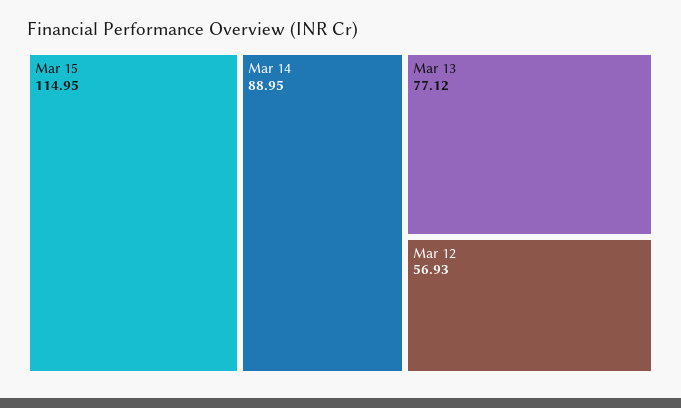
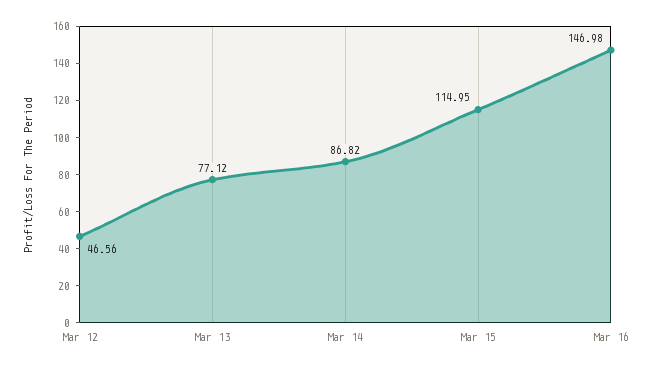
Mar 14: 88.95 -> 86.82
Mar 12: 56.93 -> 46.56
Mar 16: none -> 146.98

